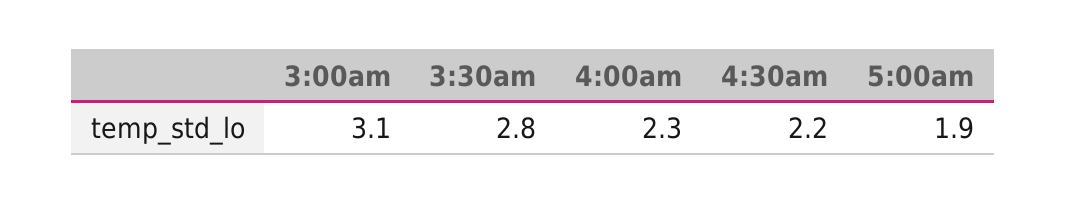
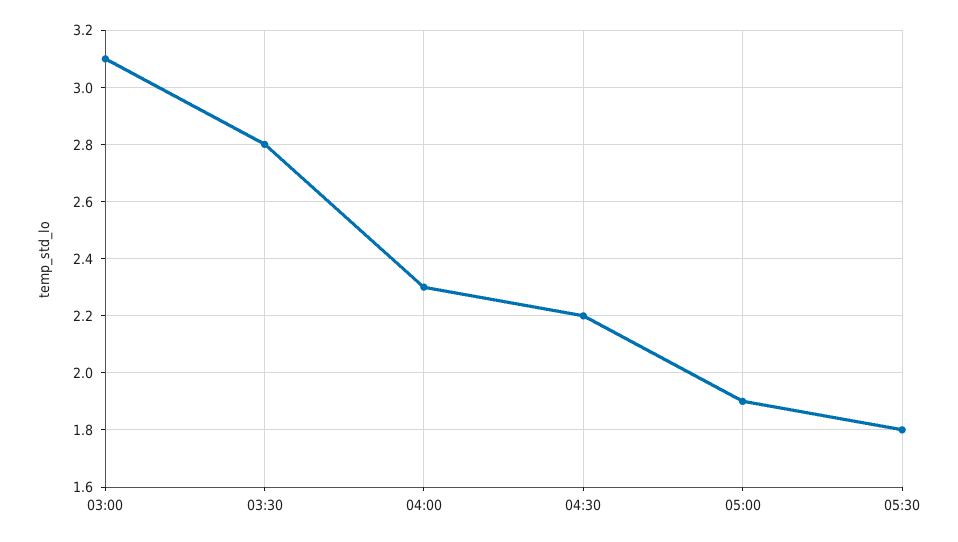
05:30: none -> 1.8

